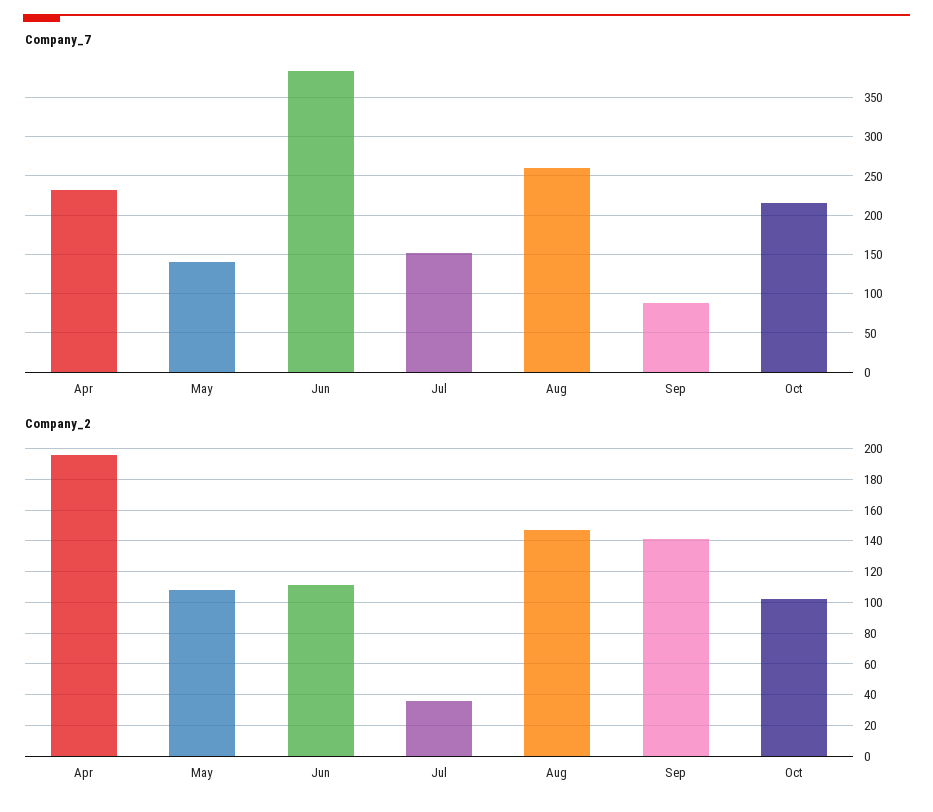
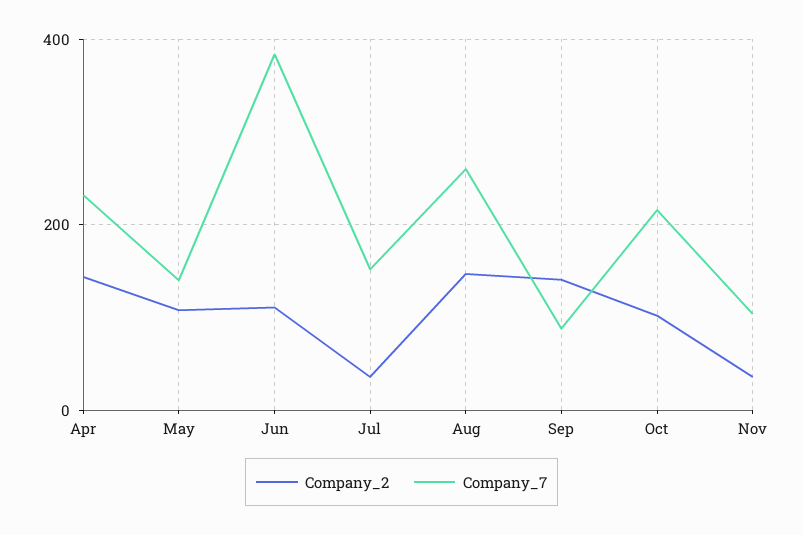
Company_2, Apr: 195 -> 140
Company_2, Nov: none -> 40
Company_7, Nov: none -> 100

